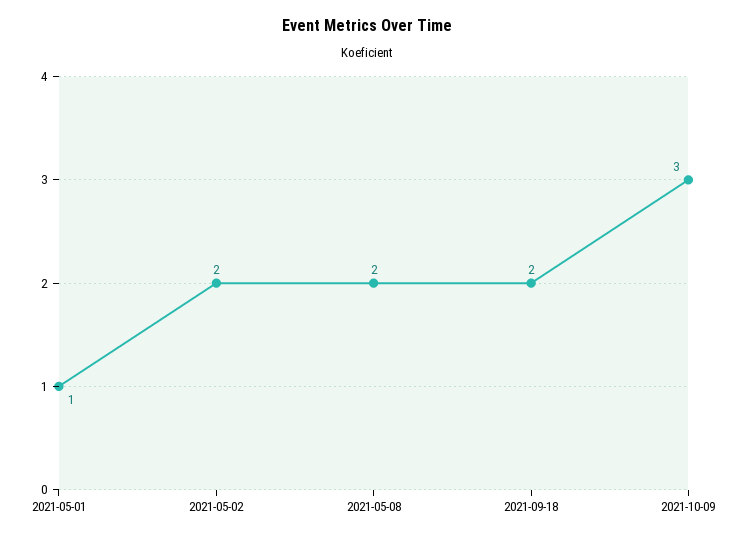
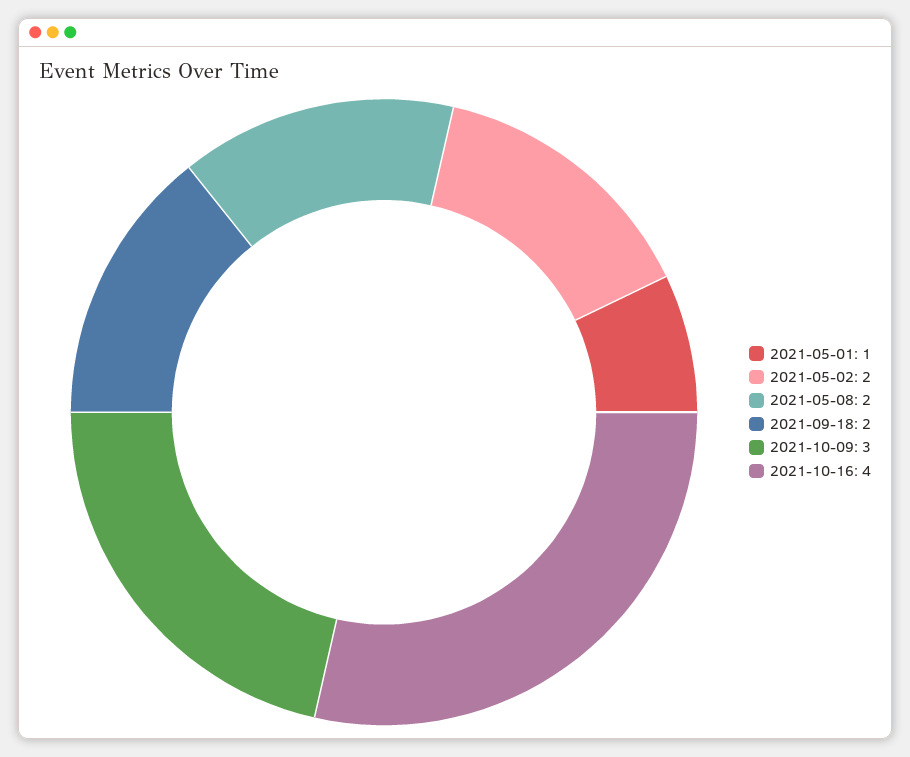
2021-10-16: none -> 4

